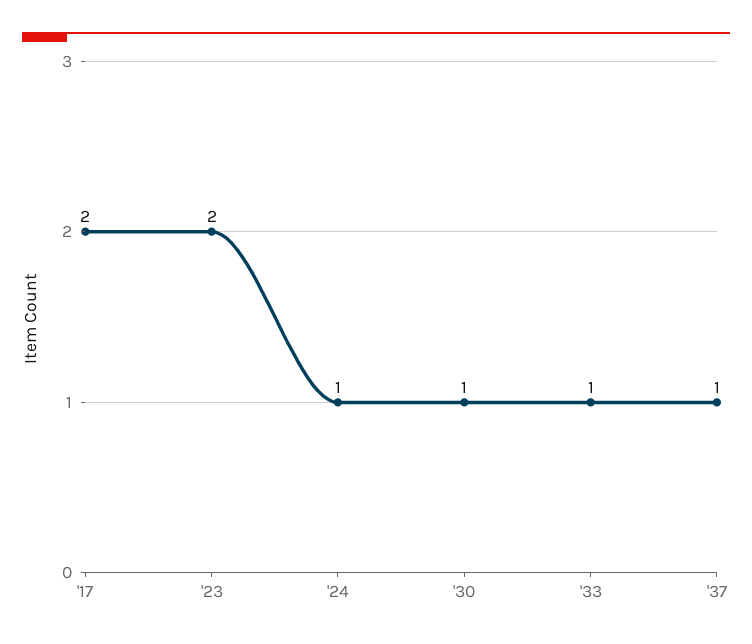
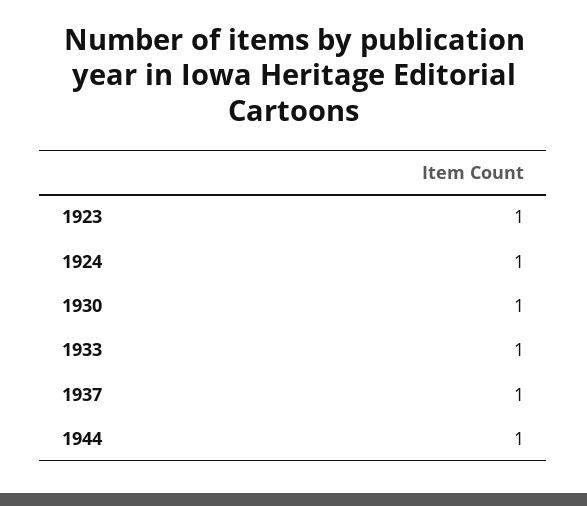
'17: 2 -> none
'23: 2 -> 1
1944: none -> 1

